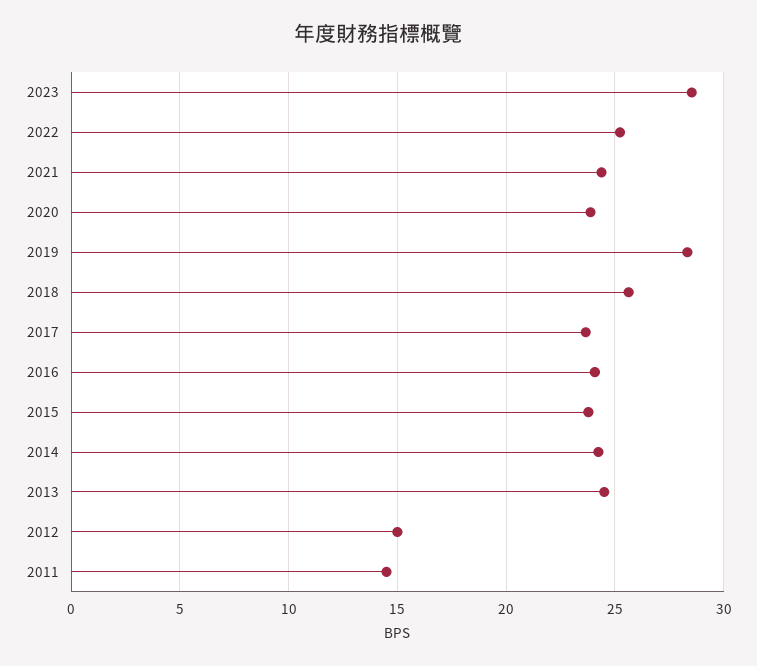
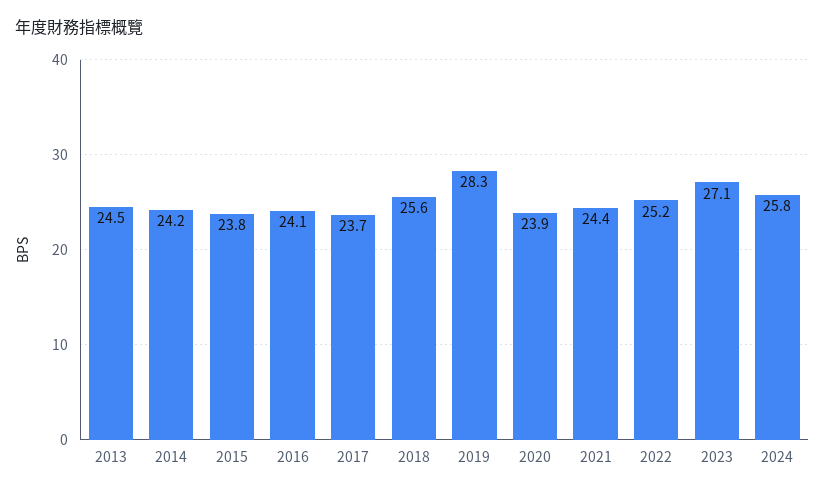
2023: 28.5 -> 27.1
2012: 15 -> none
2011: 14.5 -> none
2024: none -> 25.8

